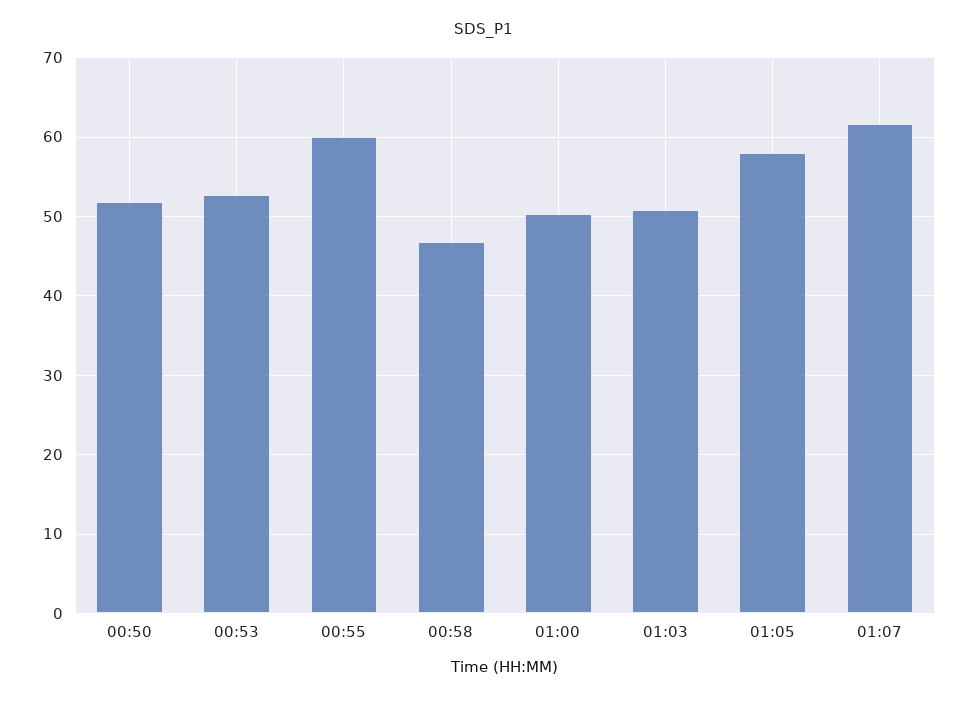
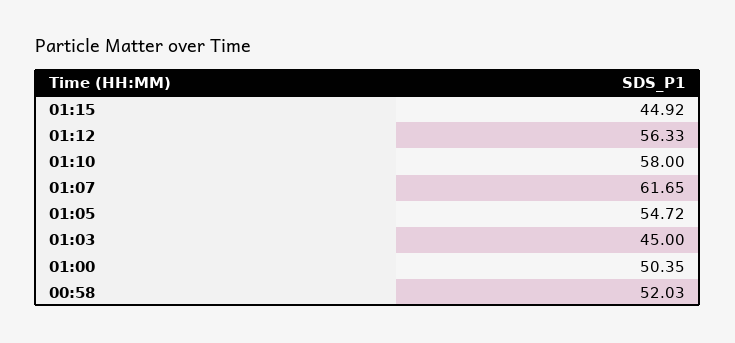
00:50: 52 -> none
00:53: 53 -> none
00:55: 60 -> none
00:58: 47 -> 52.03
01:03: 51 -> 45
01:05: 58 -> 54.72
01:15: none -> 44.92
01:12: none -> 56.33
01:10: none -> 58

